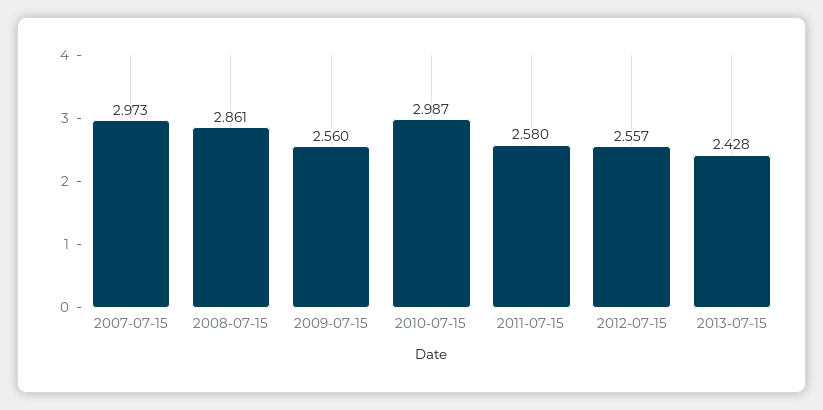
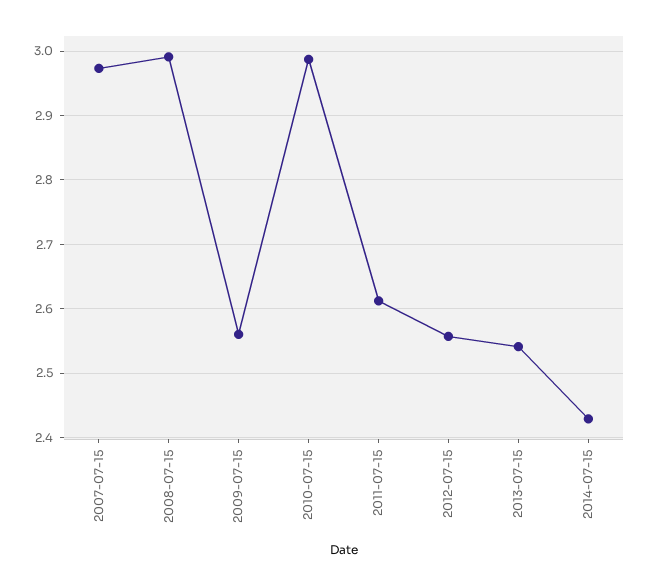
2008-07-15: 2.861 -> 2.99
2011-07-15: 2.58 -> 2.61
2013-07-15: 2.428 -> 2.54
2014-07-15: none -> 2.43

